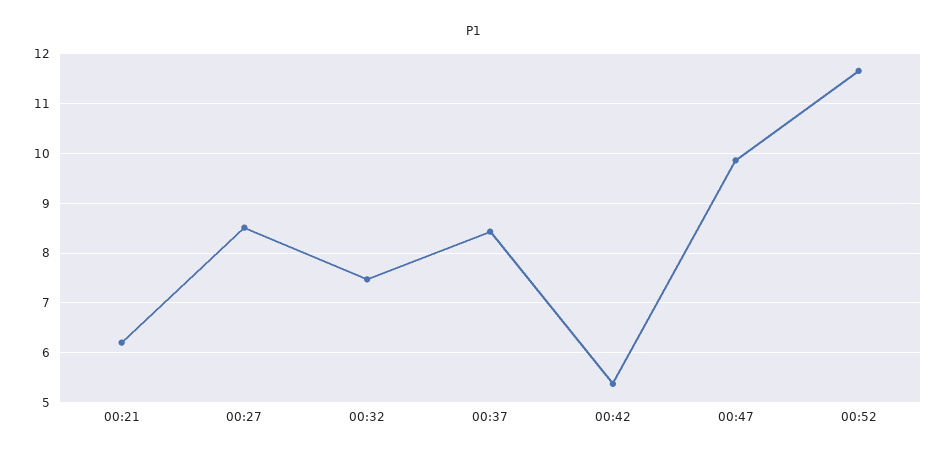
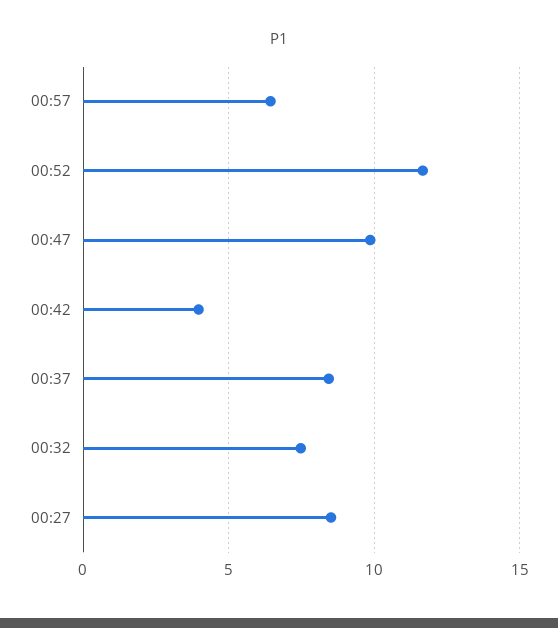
00:21: 6.2 -> none
00:42: 5.4 -> 4
00:57: none -> 6.5

